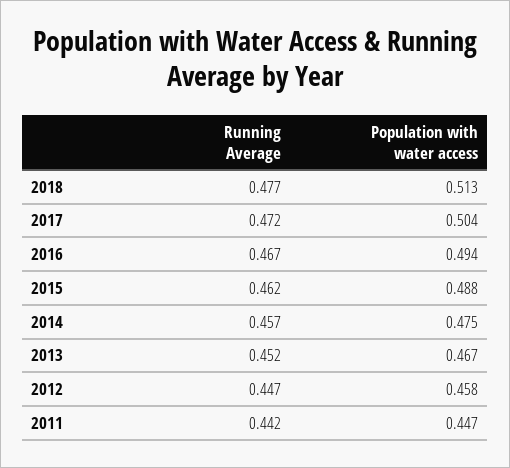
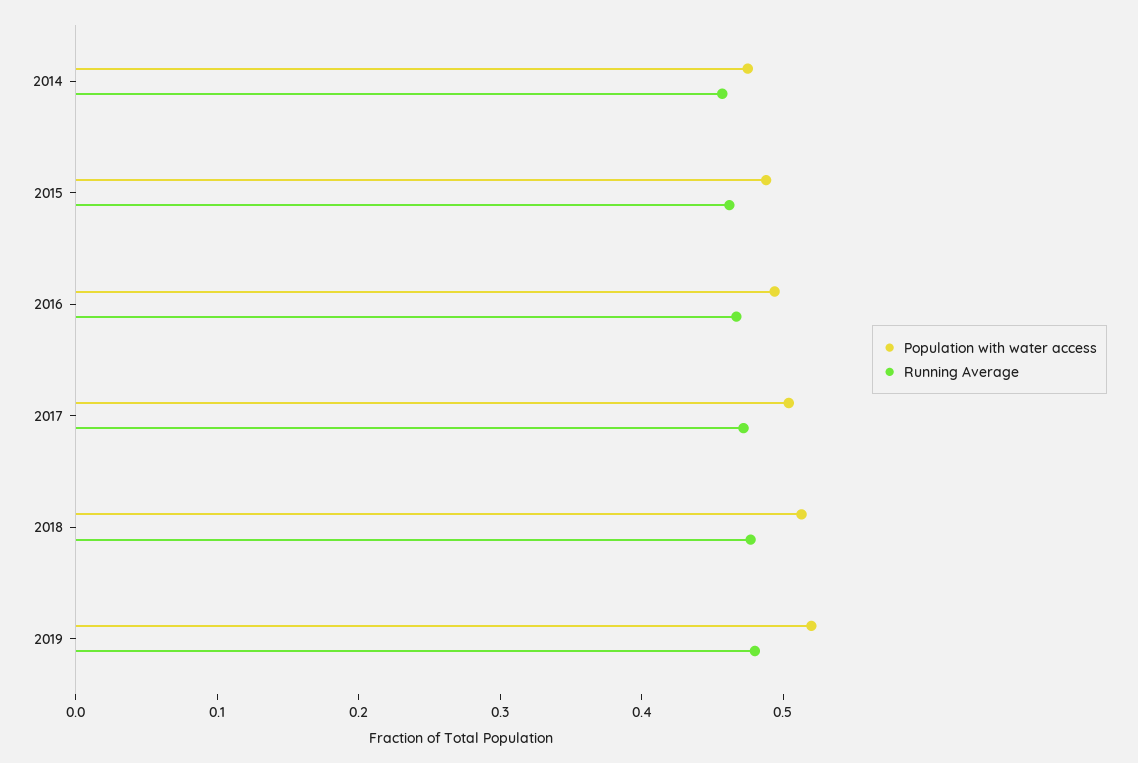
Running Average, 2013: 0.452 -> none
Population with water access, 2013: 0.467 -> none
Running Average, 2012: 0.447 -> none
Population with water access, 2012: 0.458 -> none
Running Average, 2011: 0.442 -> none
Population with water access, 2011: 0.447 -> none
Population with water access, 2019: none -> 0.52
Running Average, 2019: none -> 0.48

